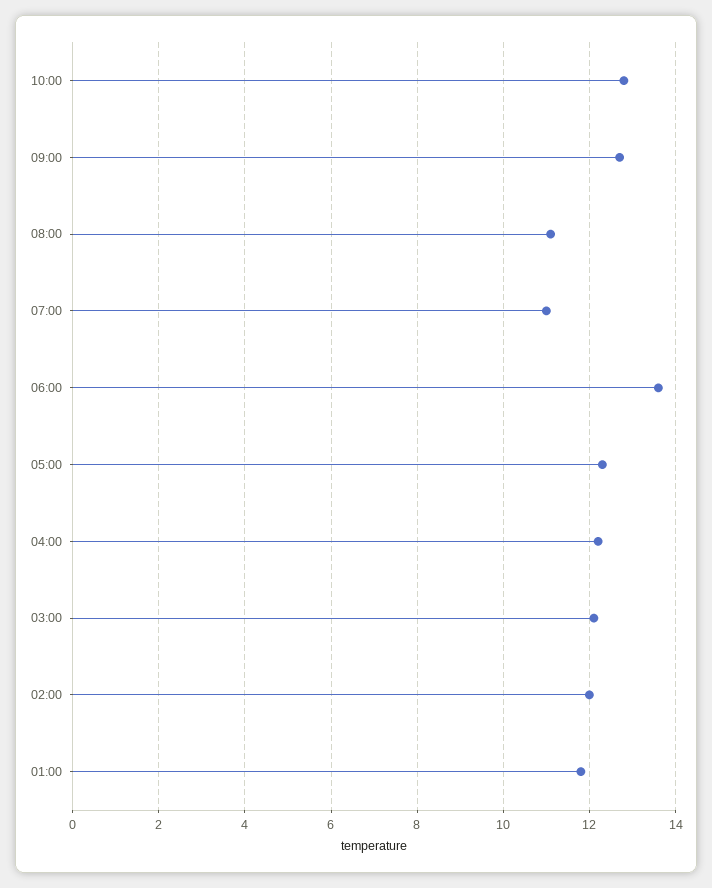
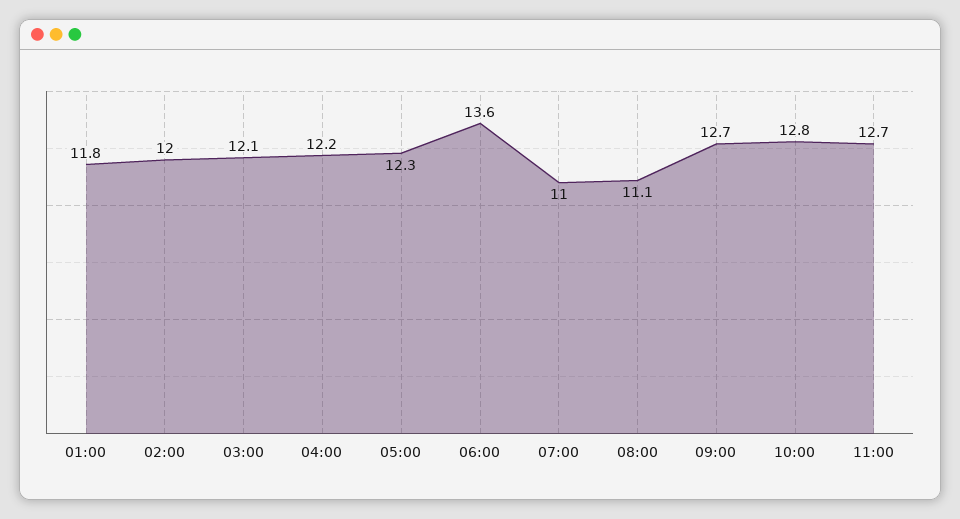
11:00: none -> 12.7

